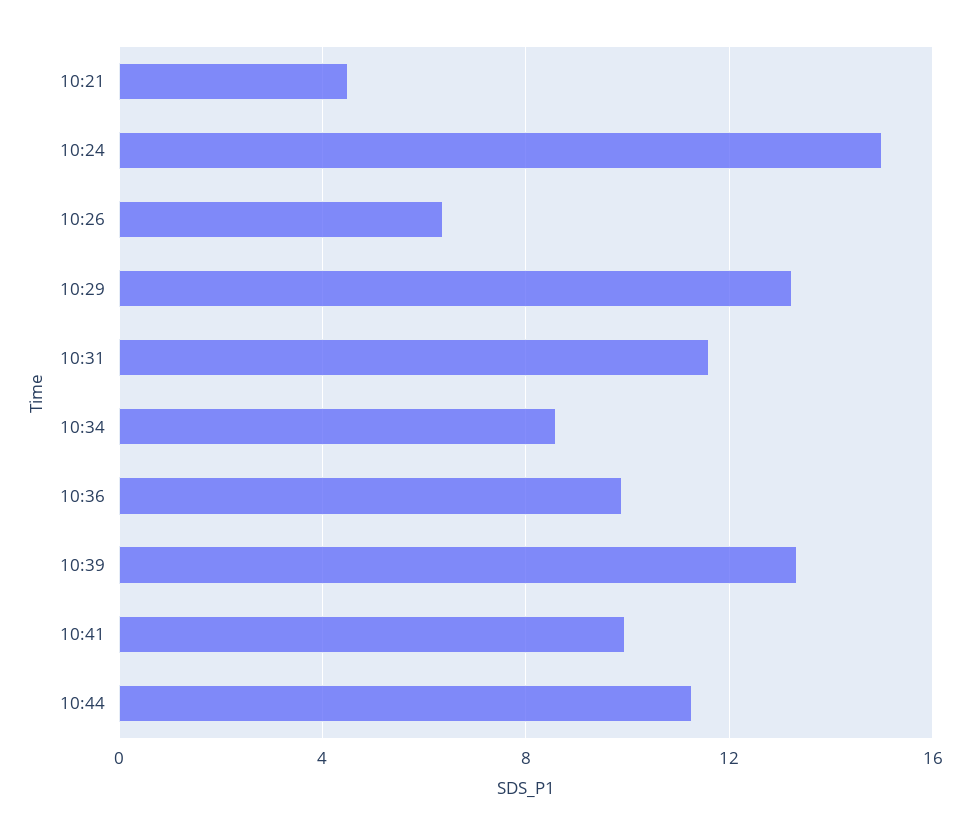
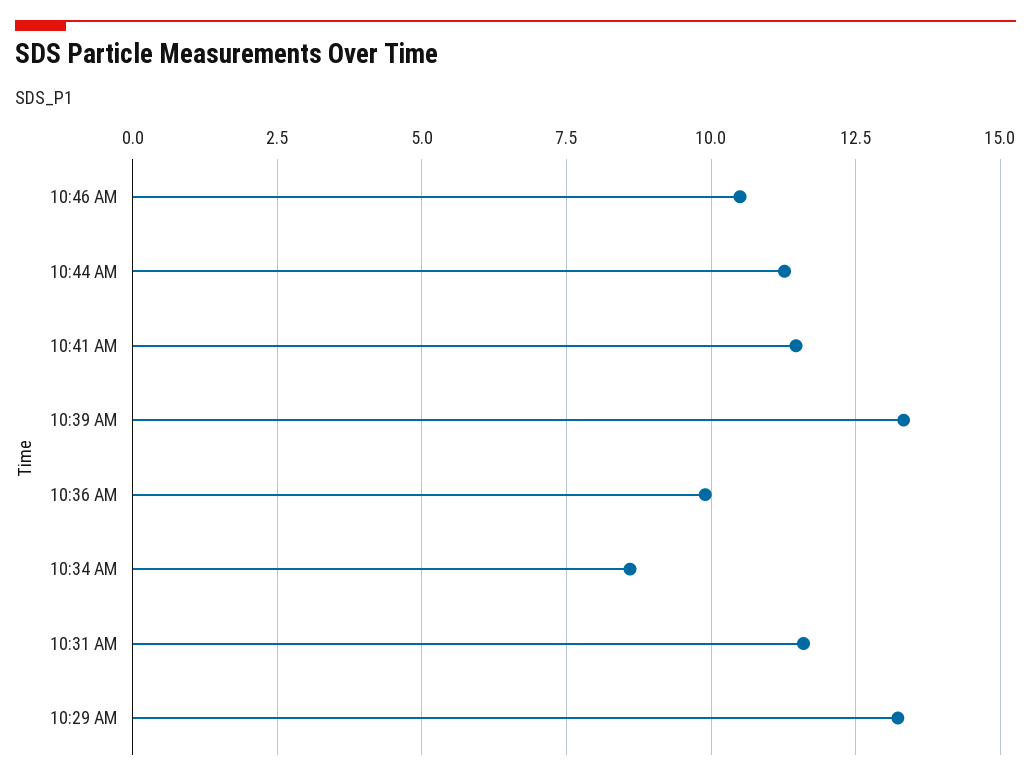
10:21: 4.5 -> none
10:24: 15 -> none
10:26: 6.5 -> none
10:41: 10 -> 11.5
10:46 AM: none -> 10.5

